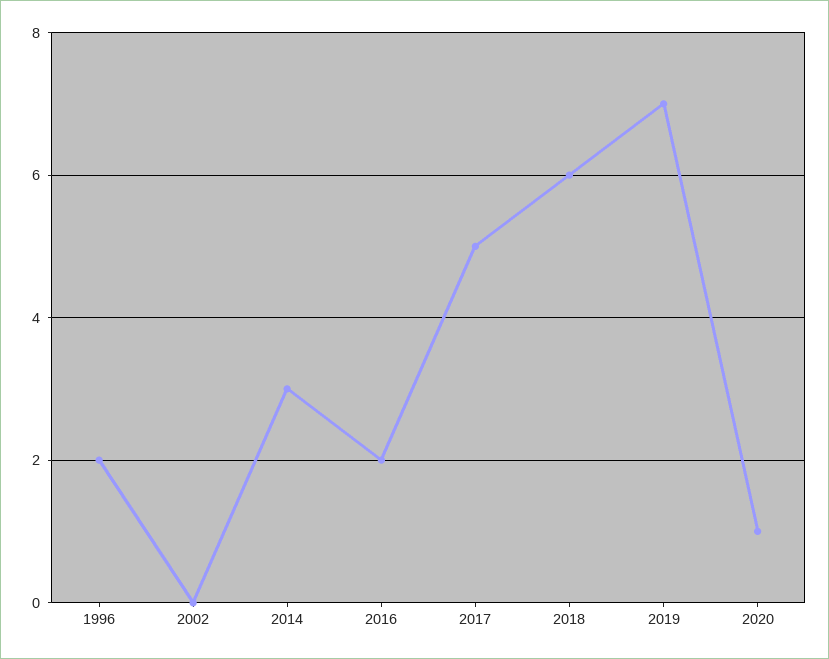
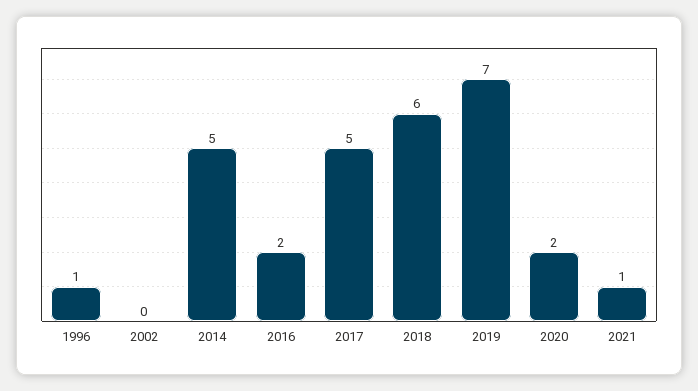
1996: 2 -> 1
2014: 3 -> 5
2020: 1 -> 2
2021: none -> 1

